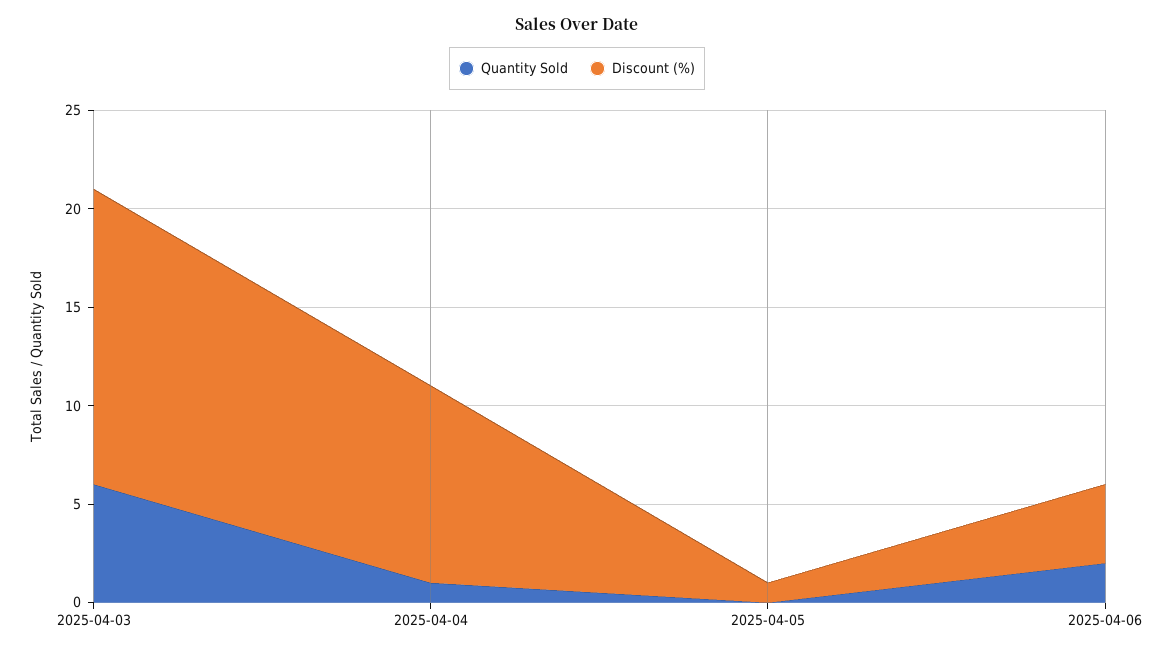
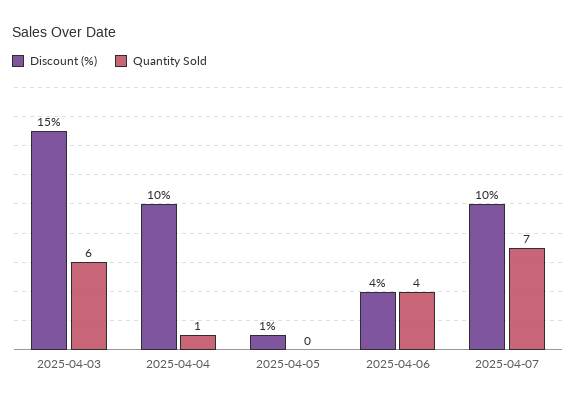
Quantity Sold, 2025-04-06: 2 -> 4
Discount (%), 2025-04-07: none -> 10
Quantity Sold, 2025-04-07: none -> 7

